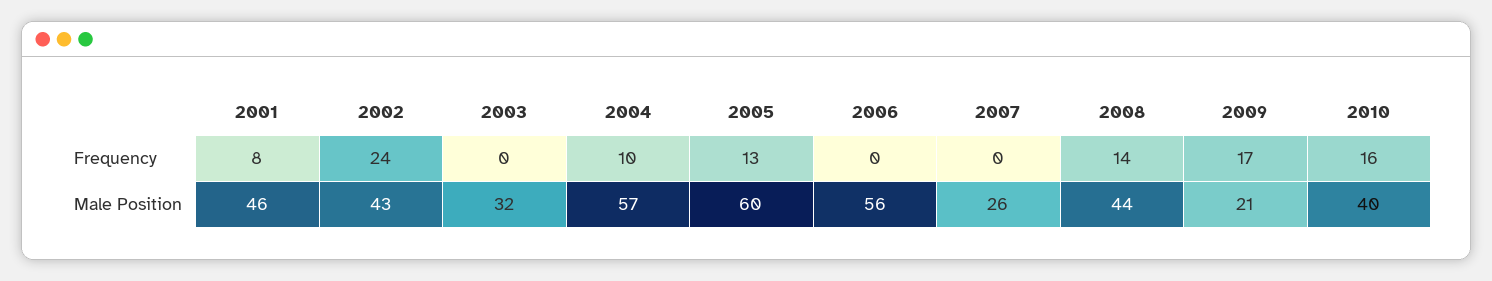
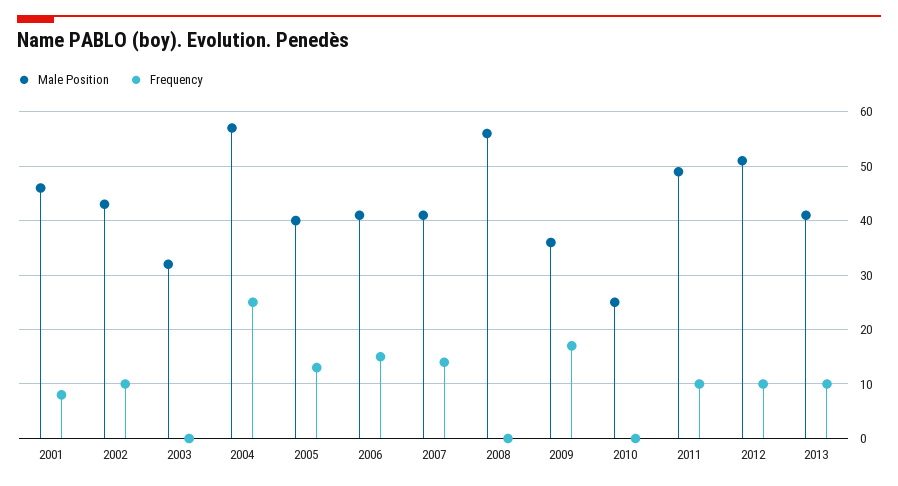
Frequency, 2002: 24 -> 10
Frequency, 2004: 10 -> 25
Frequency, 2006: 0 -> 15
Frequency, 2007: 0 -> 15
Frequency, 2008: 14 -> 0
Frequency, 2010: 16 -> 0
Male Position, 2005: 60 -> 40
Male Position, 2006: 56 -> 40
Male Position, 2007: 26 -> 40
Male Position, 2008: 44 -> 55
Male Position, 2009: 21 -> 35
Male Position, 2010: 40 -> 25
Male Position, 2011: none -> 50
Frequency, 2011: none -> 10
Male Position, 2012: none -> 50
Frequency, 2012: none -> 10
Male Position, 2013: none -> 40
Frequency, 2013: none -> 10

